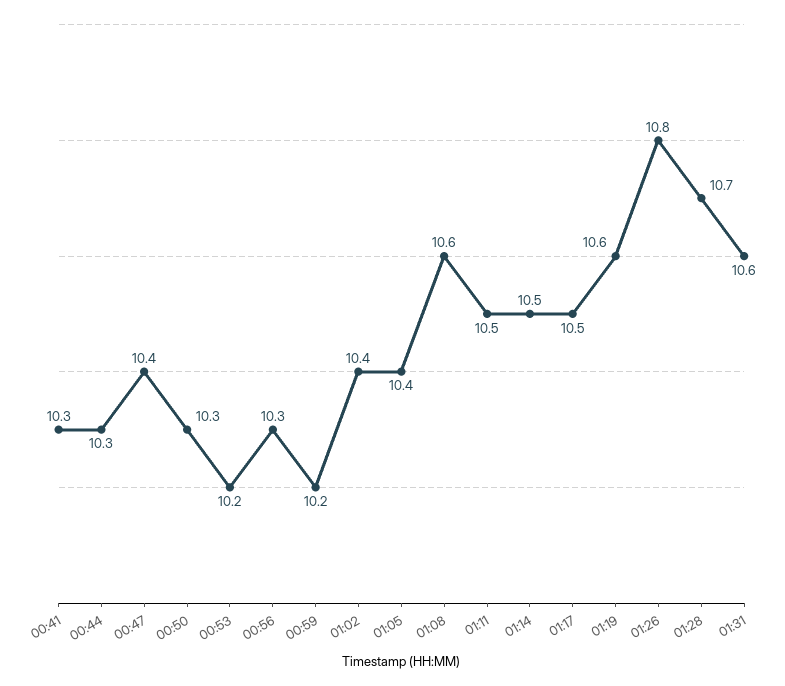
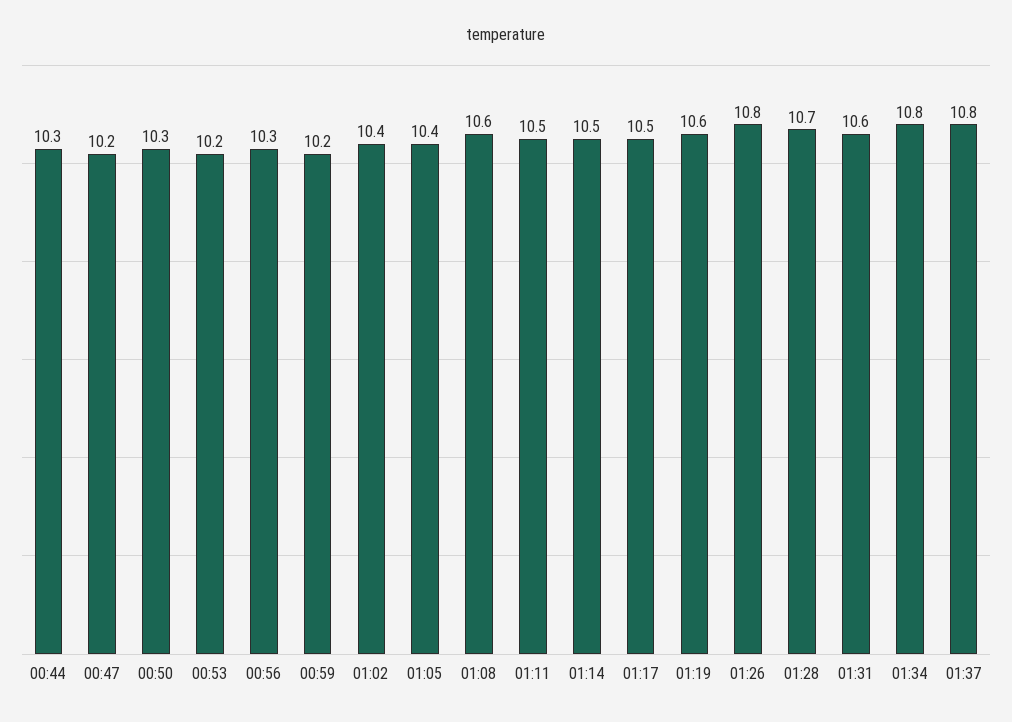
00:41: 10.3 -> none
00:47: 10.4 -> 10.2
01:34: none -> 10.8
01:37: none -> 10.8

